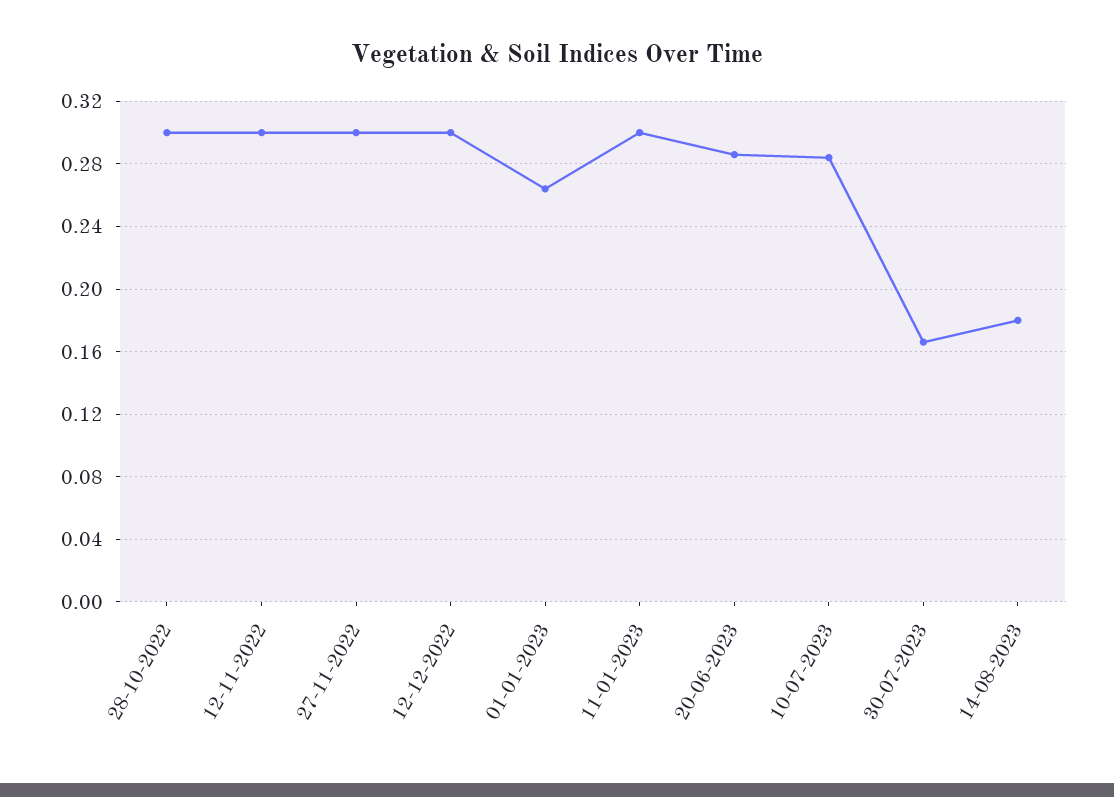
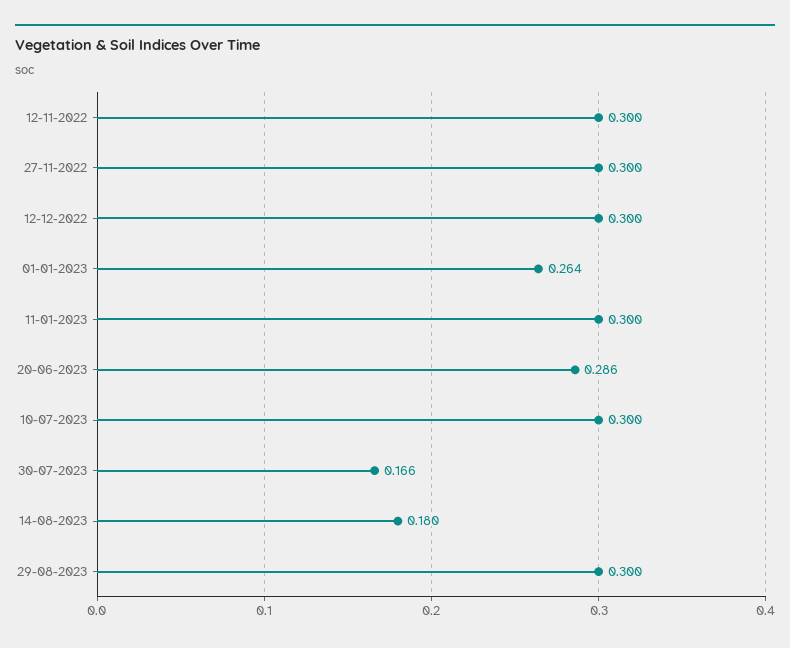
28-10-2022: 0.3 -> none
10-07-2023: 0.285 -> 0.3
29-08-2023: none -> 0.3

